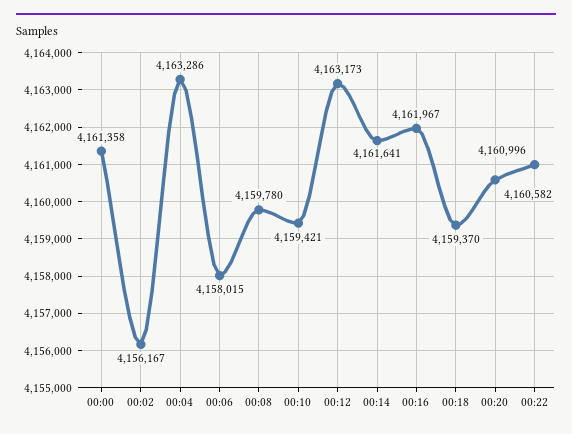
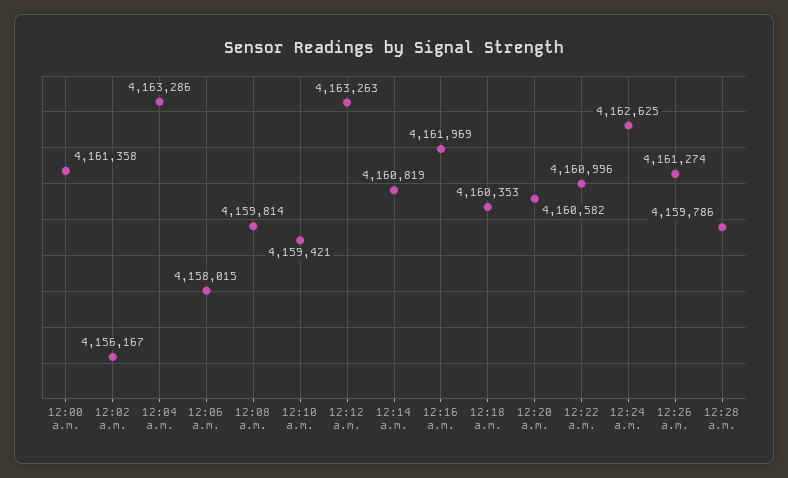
00:08: 4159780 -> 4159814
00:12: 4163173 -> 4163263
00:14: 4161641 -> 4160819
00:16: 4161967 -> 4161969
00:18: 4159370 -> 4160353
12:24 a.m.: none -> 4162625
12:26 a.m.: none -> 4161274
12:28 a.m.: none -> 4159786

